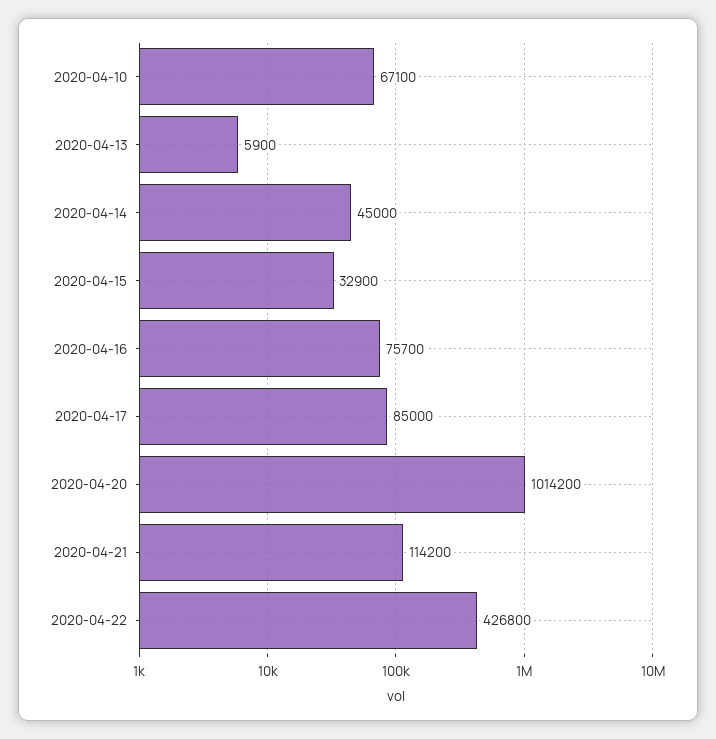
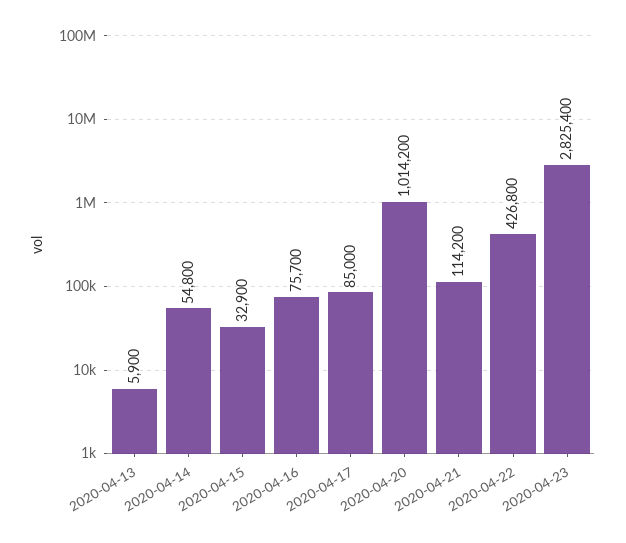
2020-04-10: 67100 -> none
2020-04-14: 45000 -> 54800
2020-04-23: none -> 2825400

